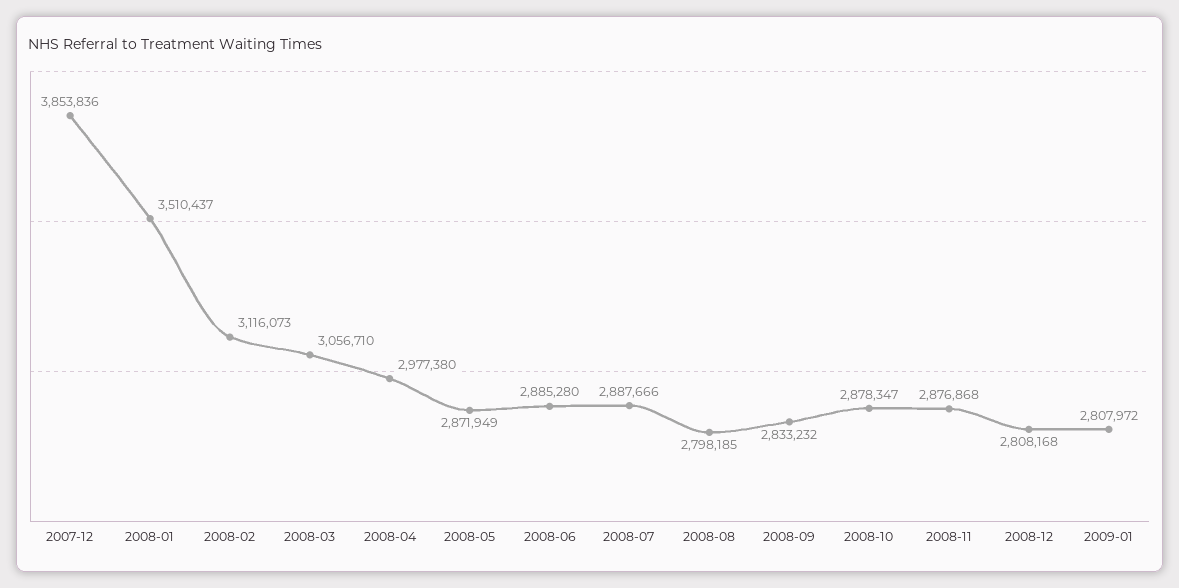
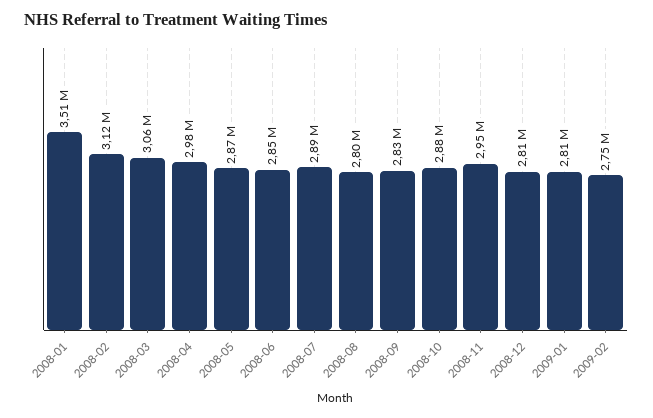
2007-12: 3853836 -> none
2008-06: 2885280 -> 2850000
2008-11: 2876868 -> 2950000
2009-02: none -> 2750000

